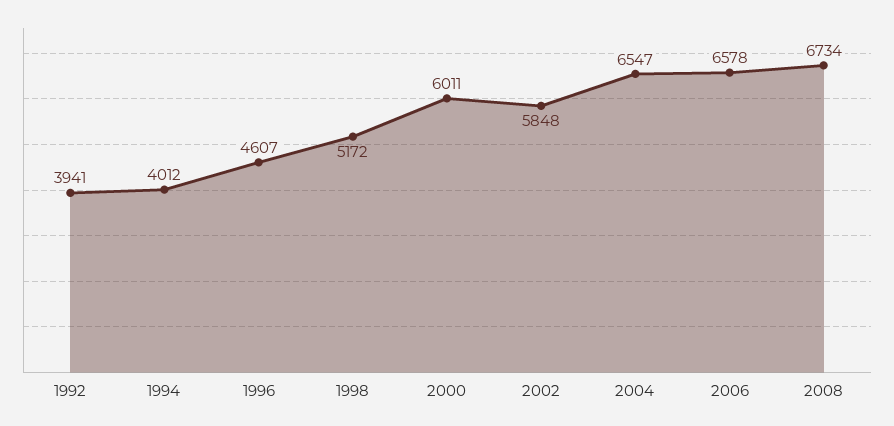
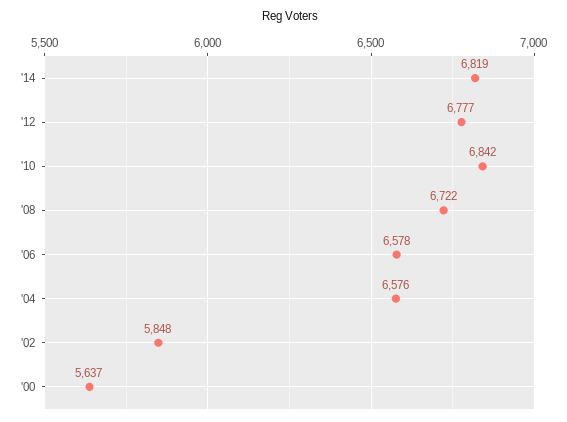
1992: 3941 -> none
1994: 4012 -> none
1996: 4607 -> none
1998: 5172 -> none
2000: 6011 -> 5637
2004: 6547 -> 6576
2008: 6734 -> 6722
'14: none -> 6819
'12: none -> 6777
'10: none -> 6842

